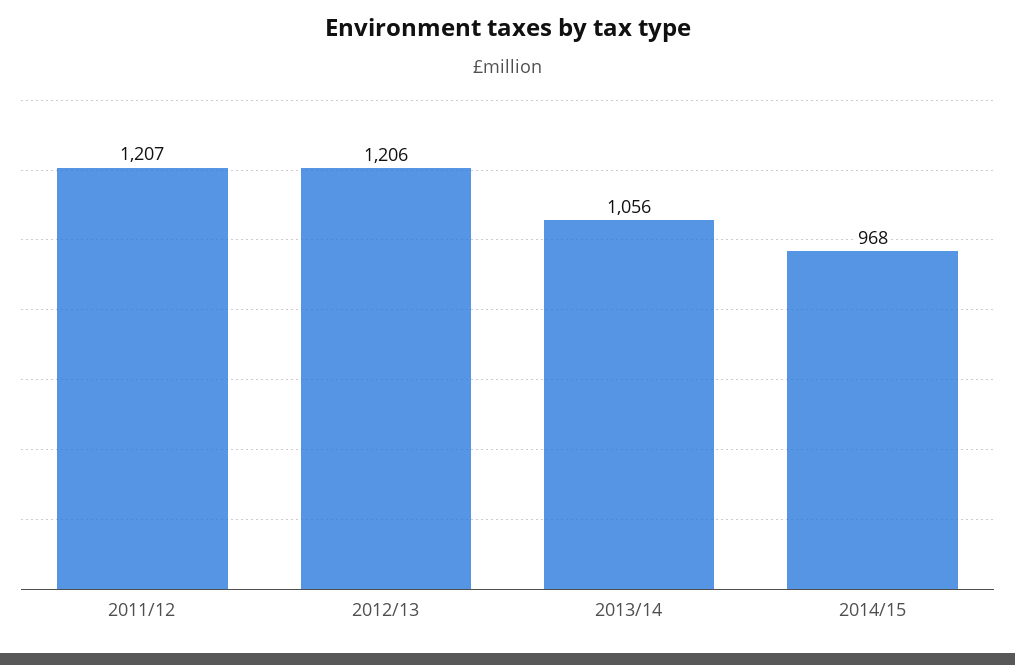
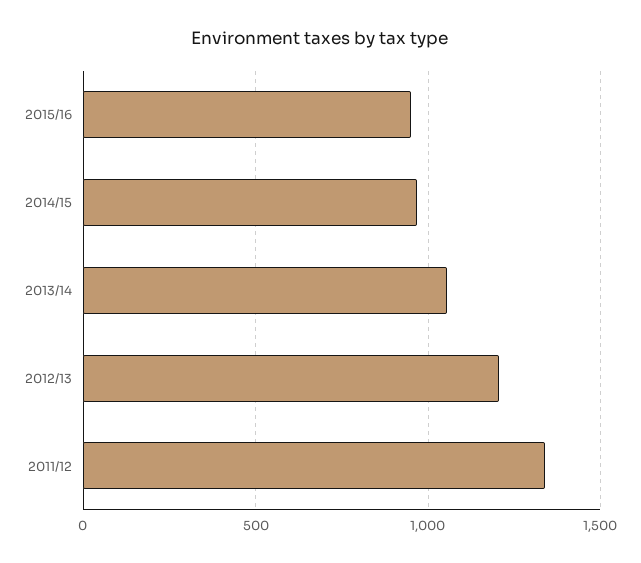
2011/12: 1207 -> 1350
2015/16: none -> 950

